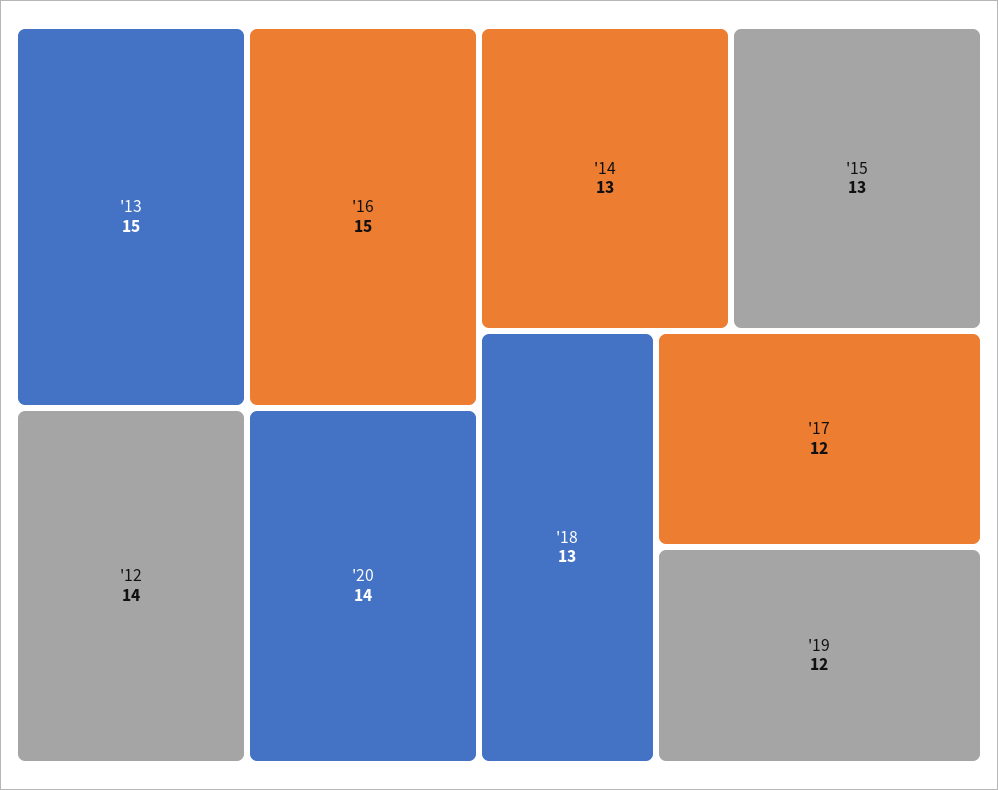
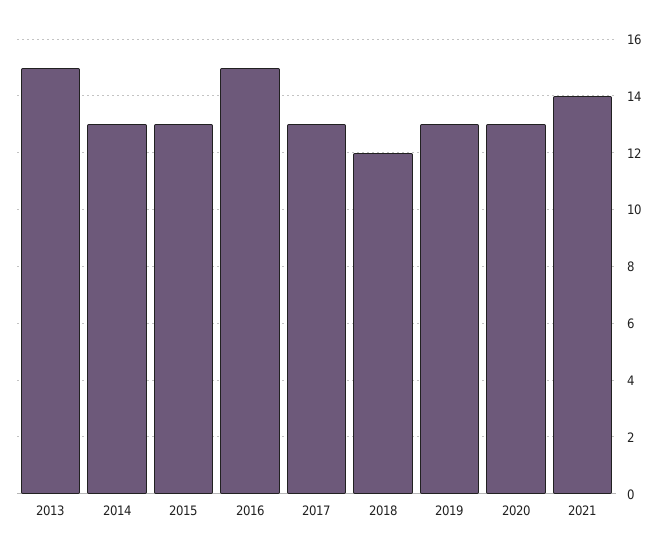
'12: 14 -> none
'20: 14 -> 13
'18: 13 -> 12
'17: 12 -> 13
'19: 12 -> 13
2021: none -> 14

